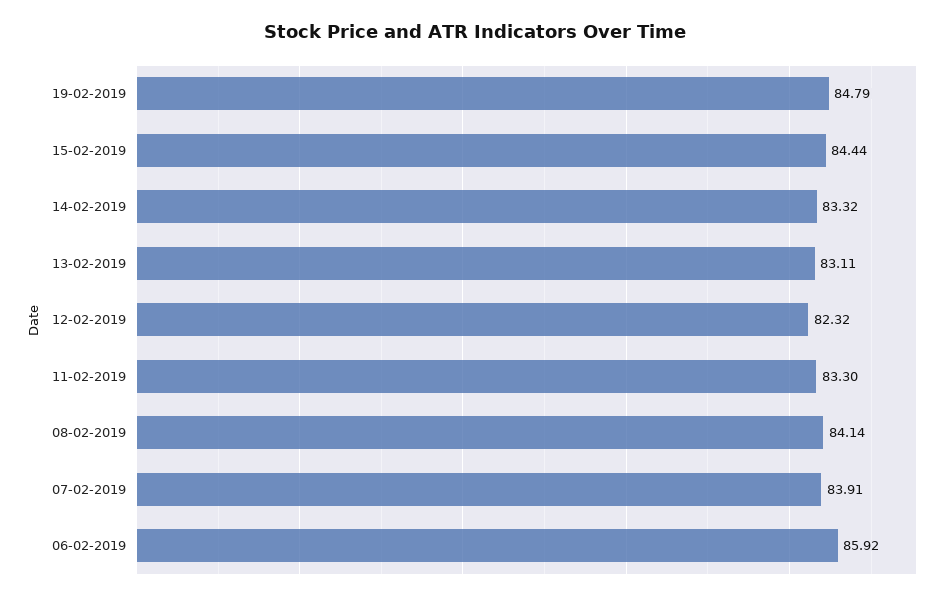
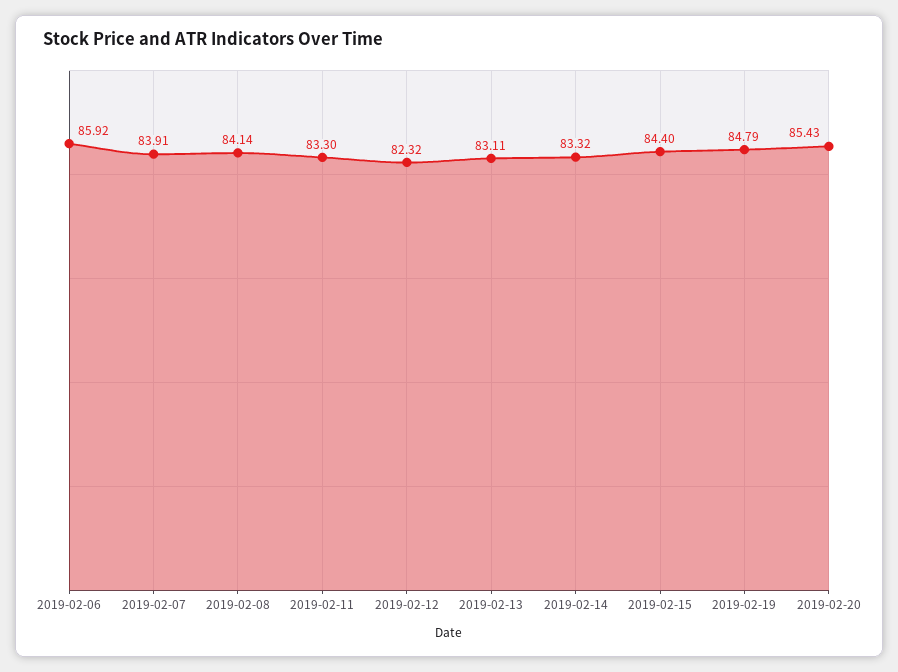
15-02-2019: 84.44 -> 84.4
2019-02-20: none -> 85.43

